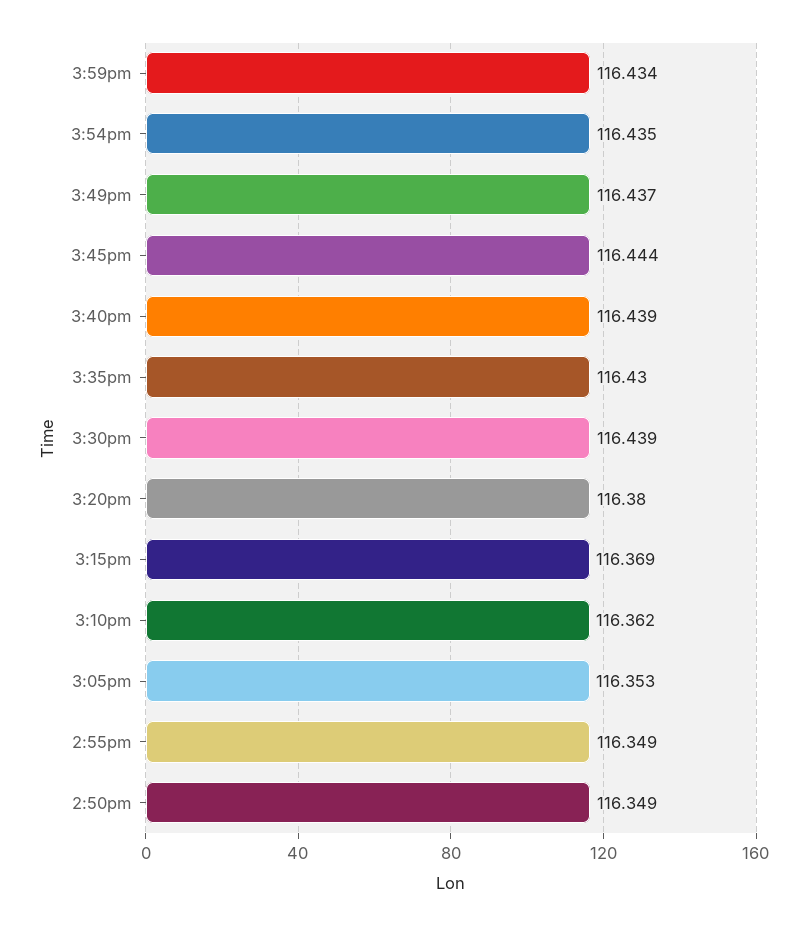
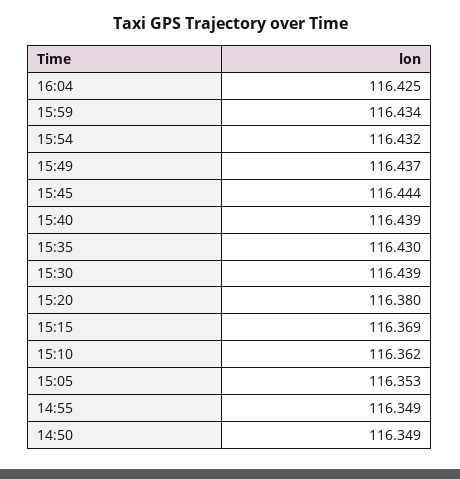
3:54pm: 116.435 -> 116.432
16:04: none -> 116.425

